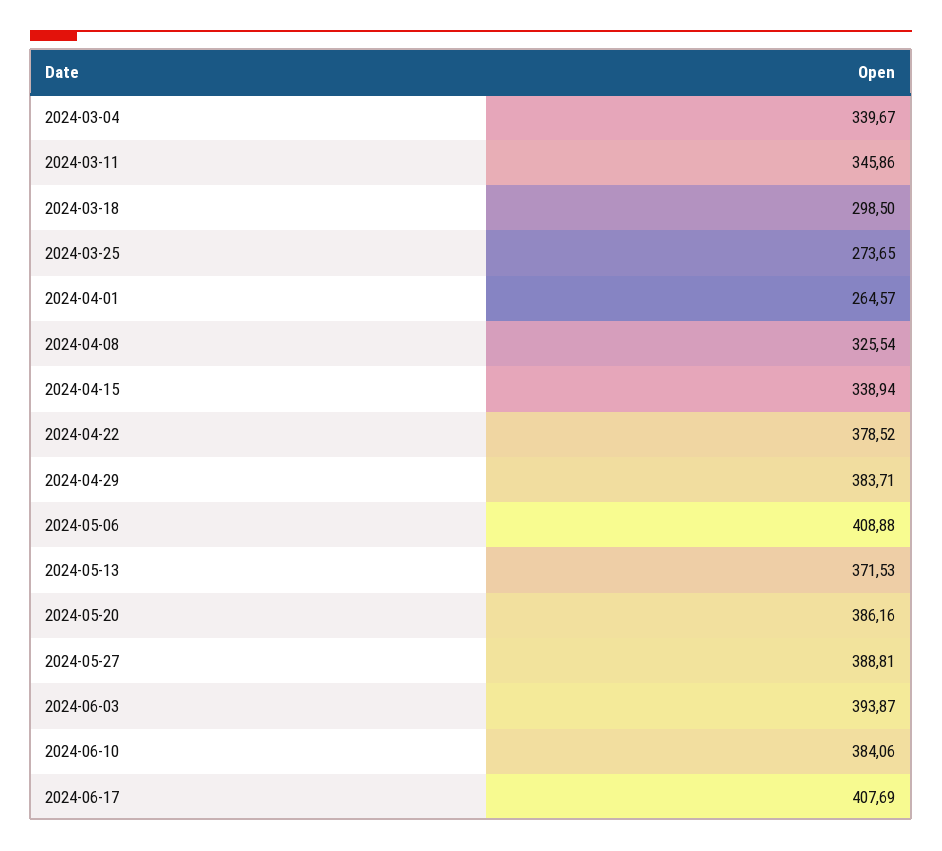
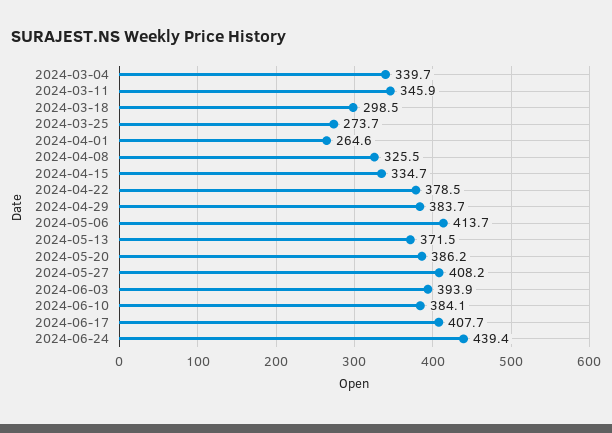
2024-04-15: 338.94 -> 334.7
2024-05-06: 408.88 -> 413.7
2024-05-27: 388.81 -> 408.2
2024-06-24: none -> 439.4

